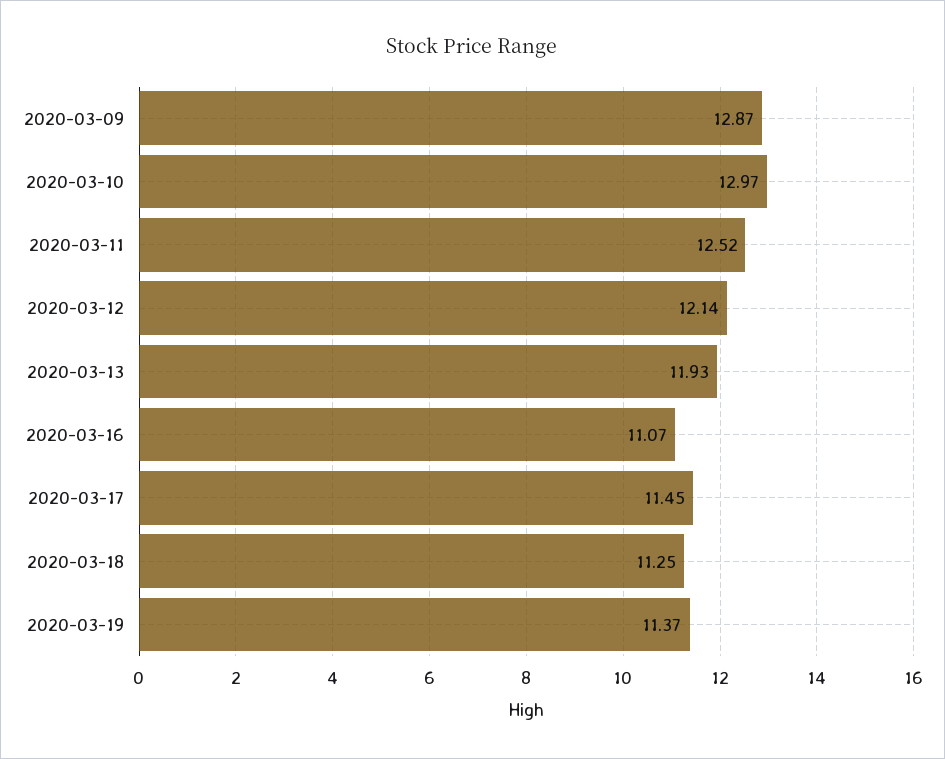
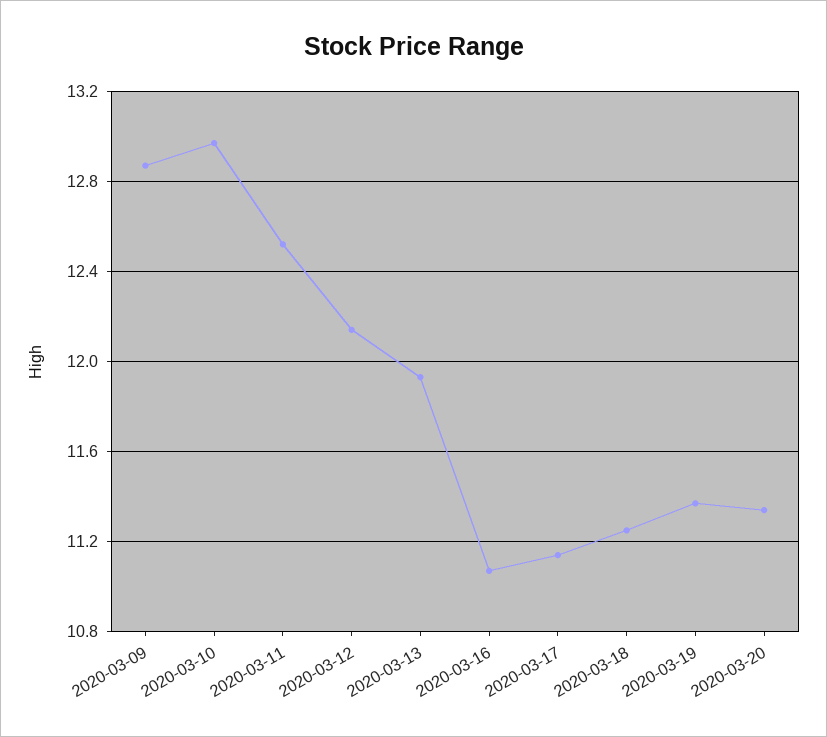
2020-03-17: 11.45 -> 11.15
2020-03-20: none -> 11.35

